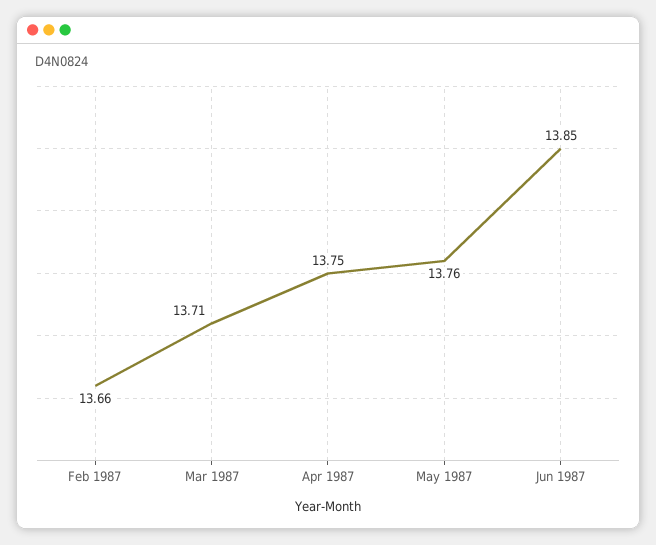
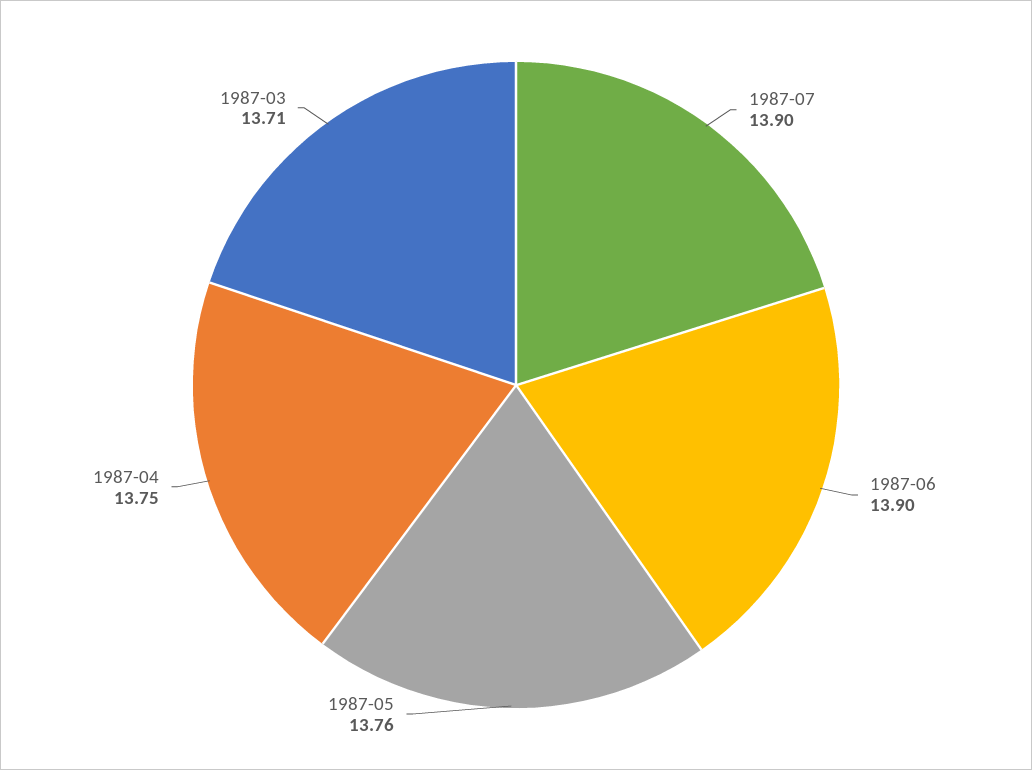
Feb 1987: 13.66 -> none
Jun 1987: 13.85 -> 13.9
1987-07: none -> 13.9

